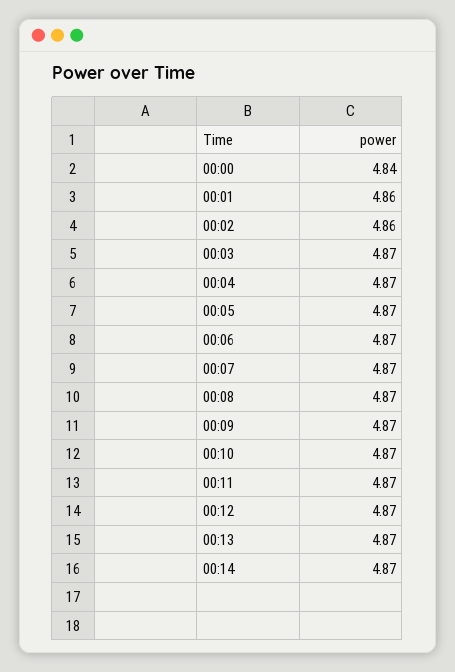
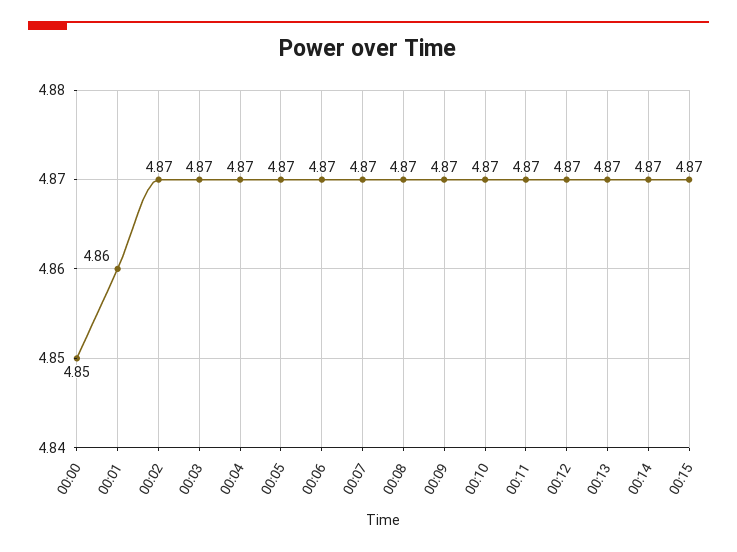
00:00: 4.84 -> 4.85
00:02: 4.86 -> 4.87
00:15: none -> 4.87

